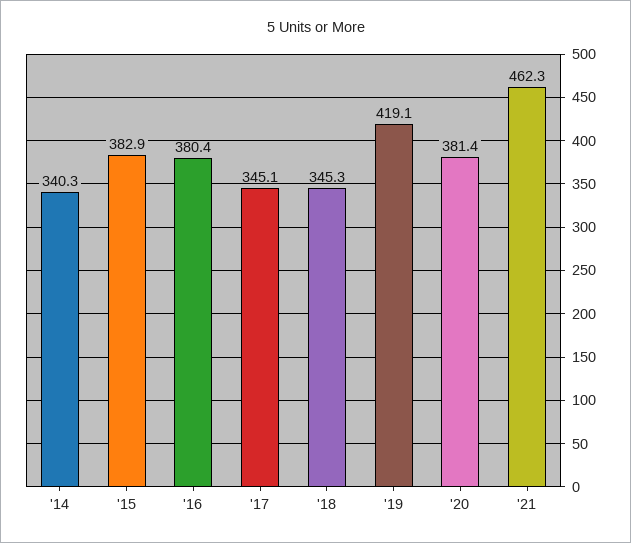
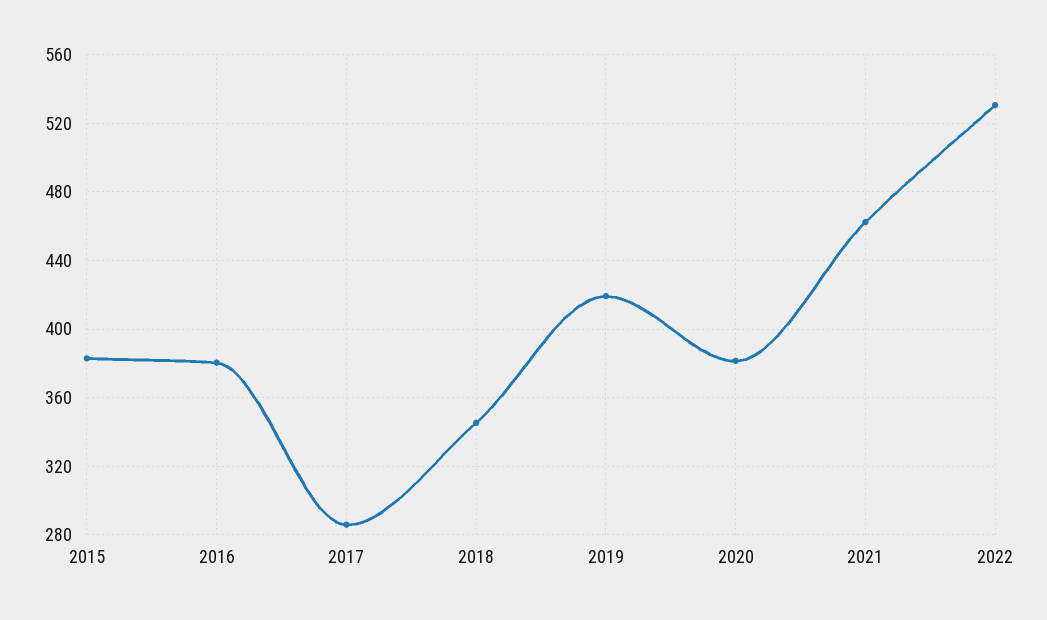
'14: 340.3 -> none
'17: 345.1 -> 285
2022: none -> 530

